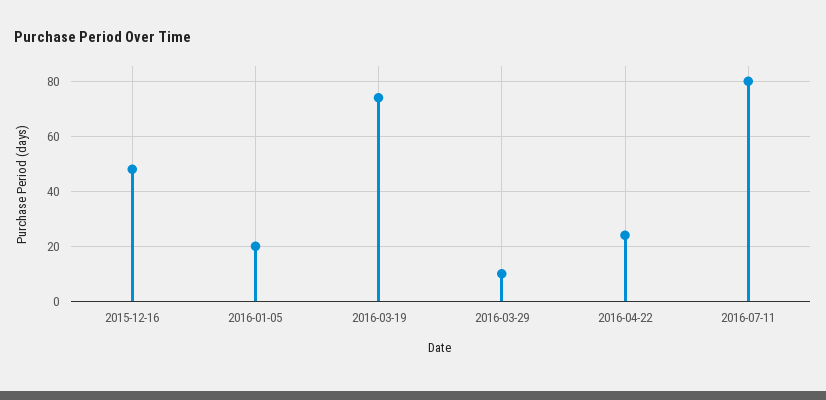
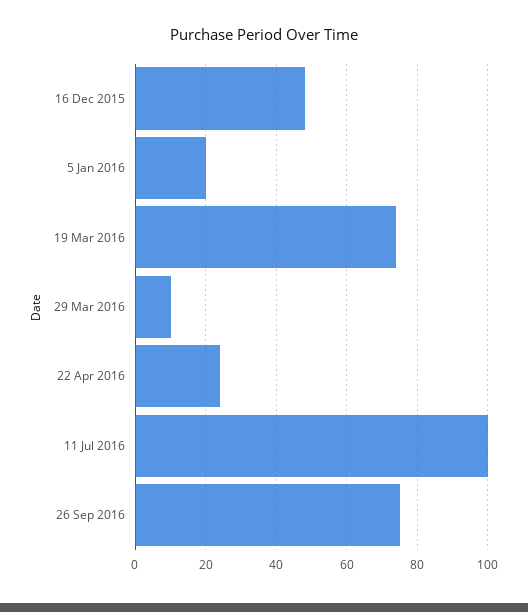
2016-07-11: 80 -> 100
26 Sep 2016: none -> 75

